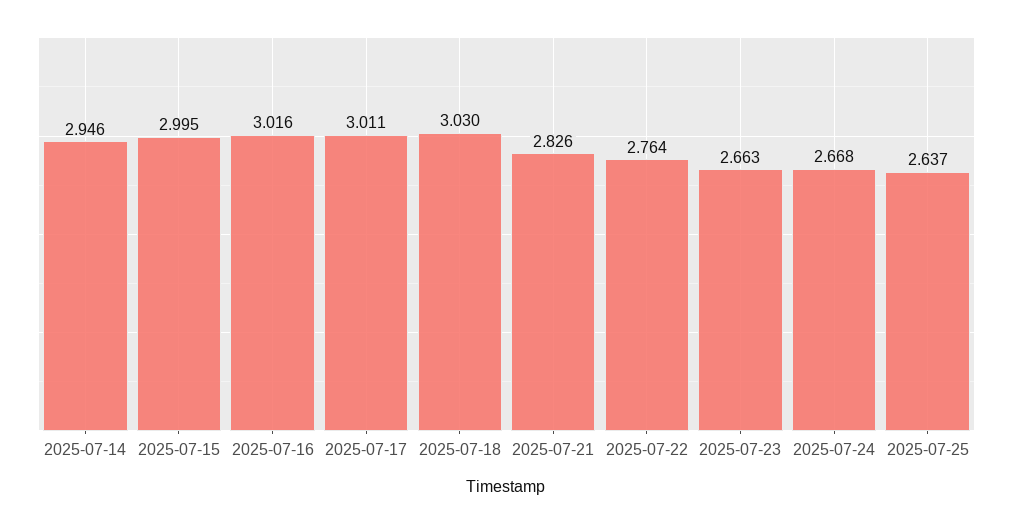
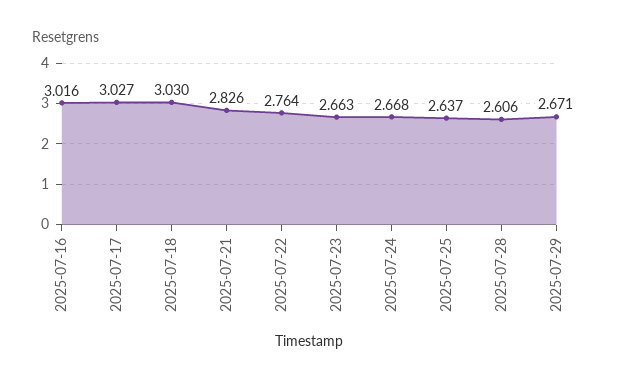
2025-07-14: 2.946 -> none
2025-07-15: 2.995 -> none
2025-07-17: 3.011 -> 3.027
2025-07-28: none -> 2.606
2025-07-29: none -> 2.671

